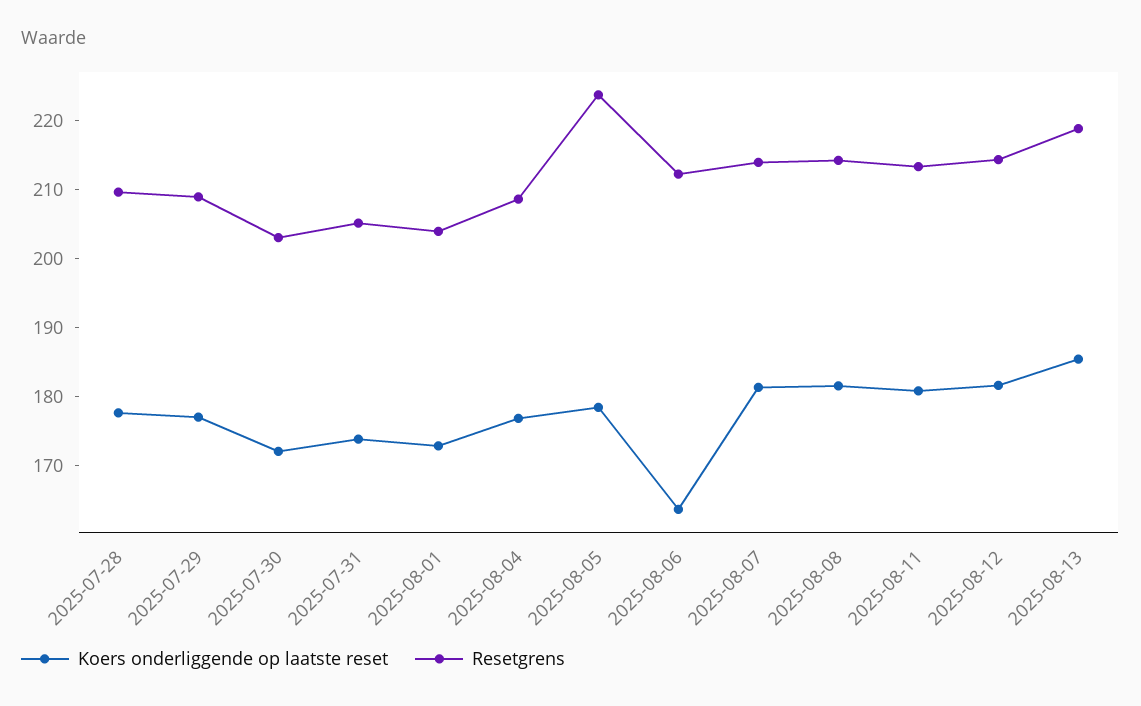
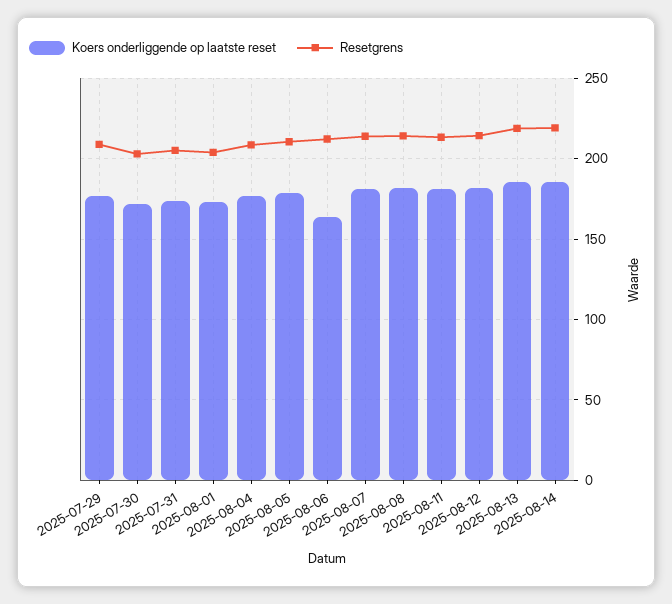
Koers onderliggende op laatste reset, 2025-07-28: 178 -> none
Resetgrens, 2025-07-28: 210 -> none
Resetgrens, 2025-08-05: 224 -> 210
Koers onderliggende op laatste reset, 2025-08-14: none -> 185
Resetgrens, 2025-08-14: none -> 220

